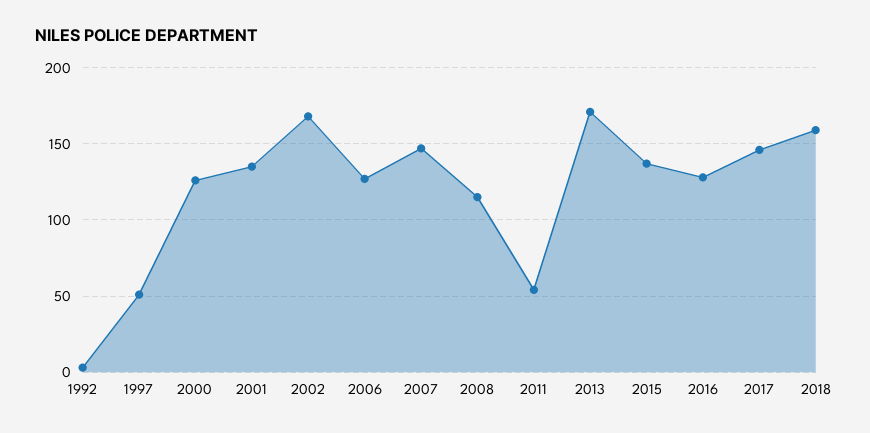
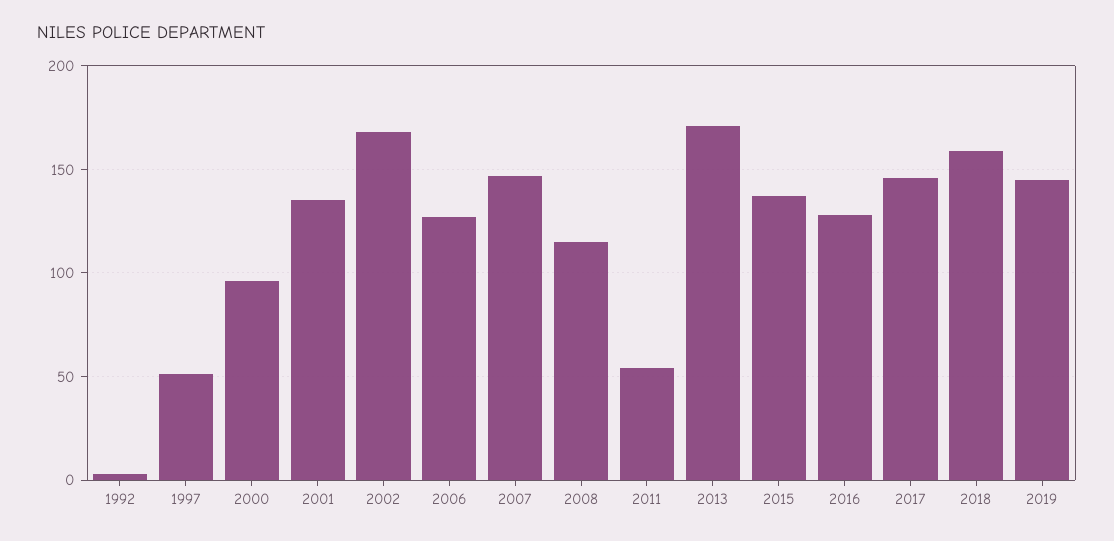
2000: 125 -> 95
2019: none -> 145

